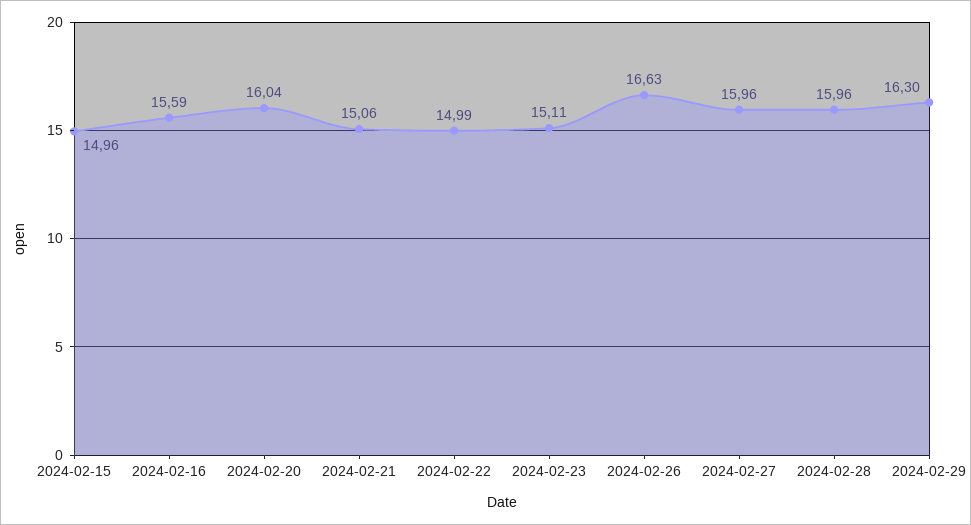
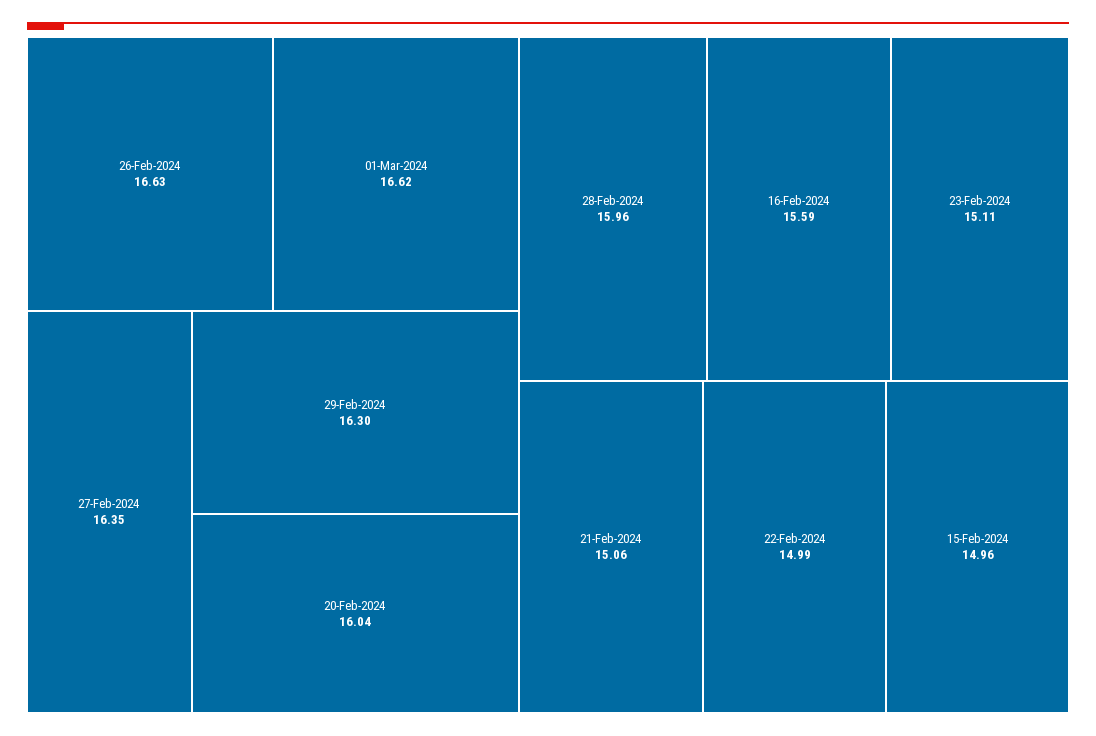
2024-02-27: 15.96 -> 16.35
01-Mar-2024: none -> 16.62

